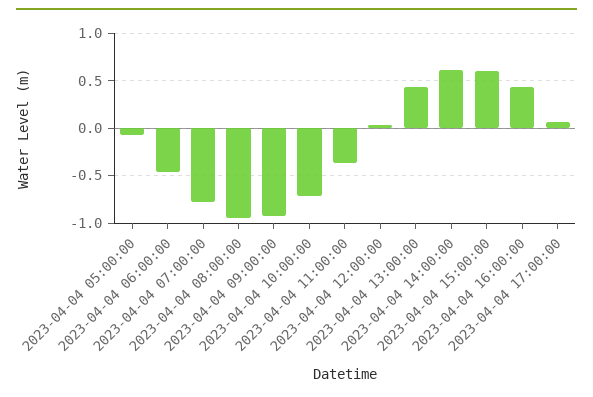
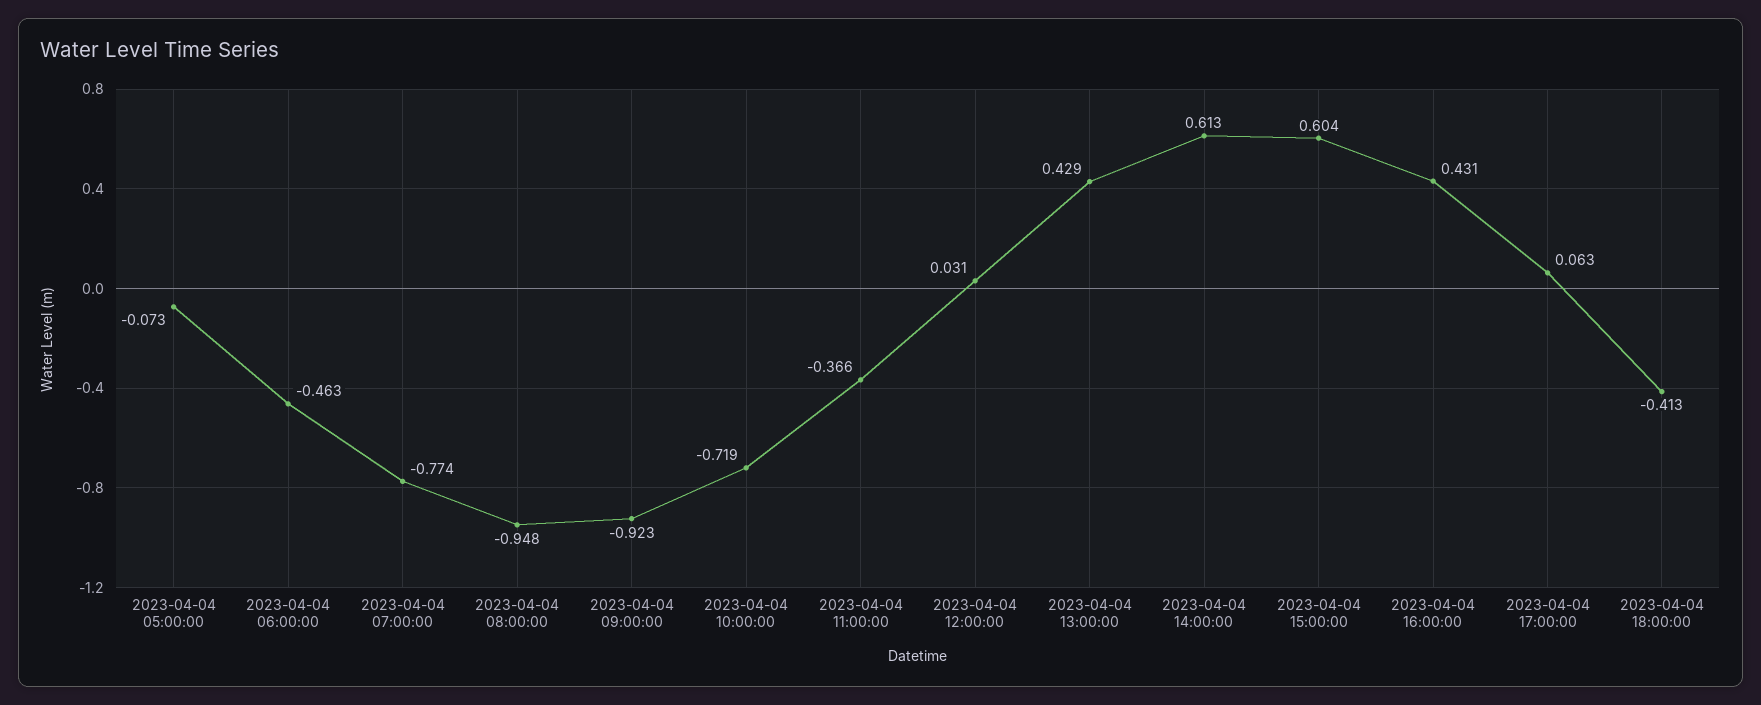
2023-04-04 18:00:00: none -> -0.413

